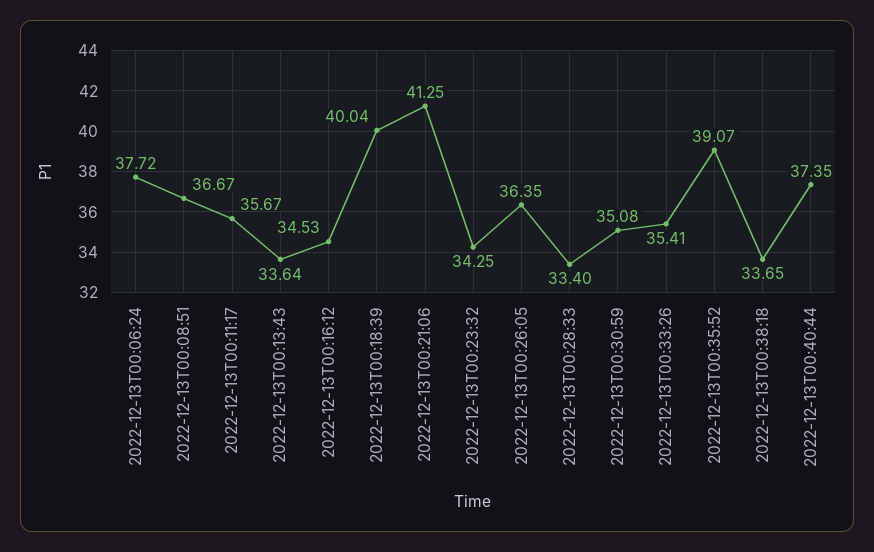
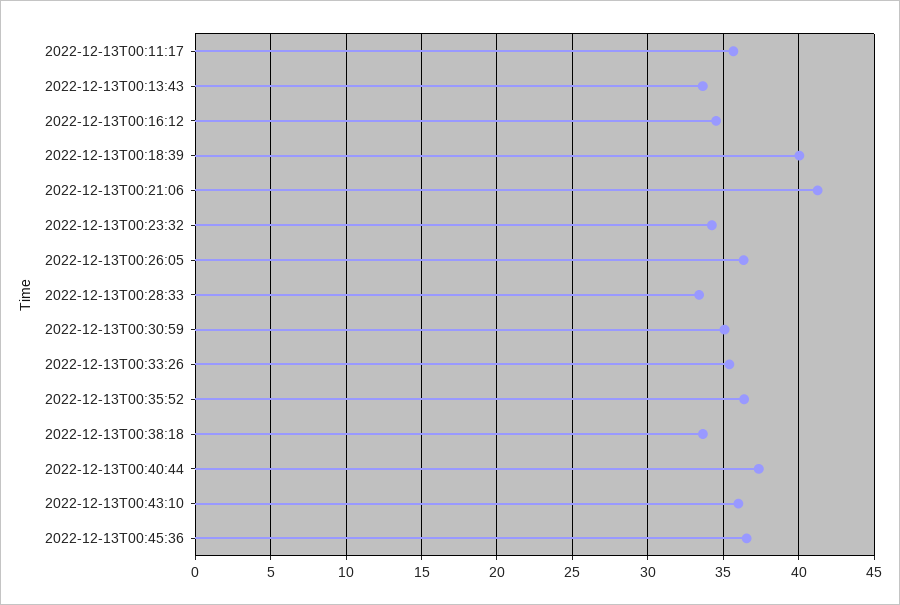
2022-12-13T00:06:24: 37.72 -> none
2022-12-13T00:08:51: 36.67 -> none
2022-12-13T00:35:52: 39.07 -> 36.5
2022-12-13T00:43:10: none -> 36
2022-12-13T00:45:36: none -> 36.5

